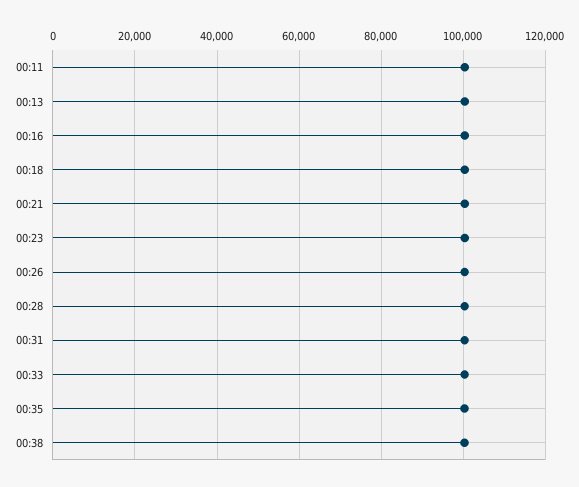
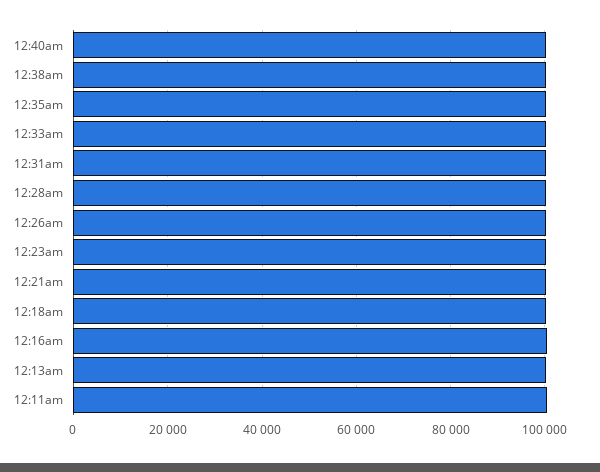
12:40am: none -> 100000

